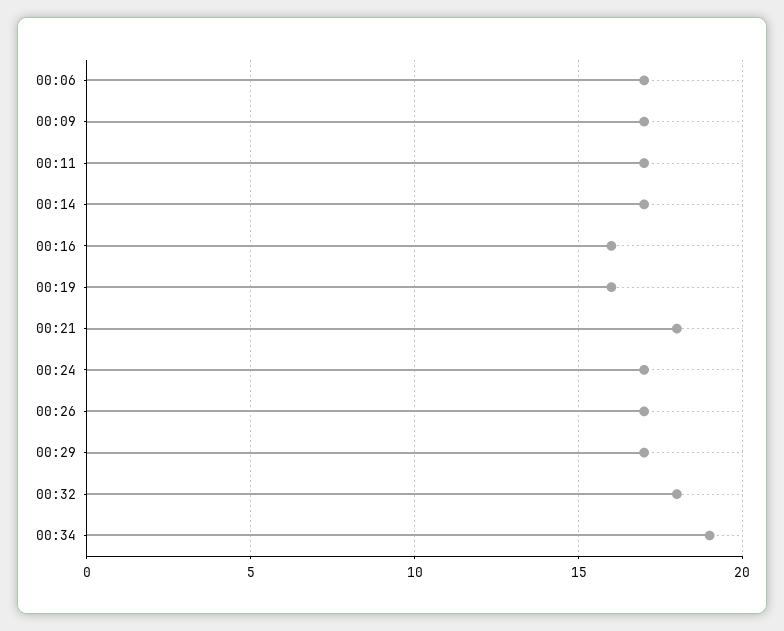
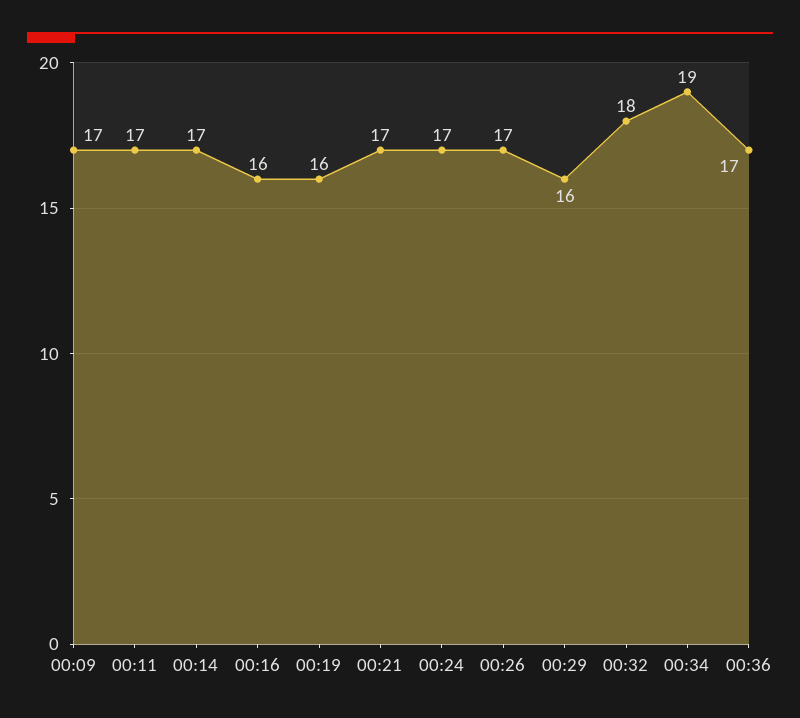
00:06: 17 -> none
00:21: 18 -> 17
00:29: 17 -> 16
00:36: none -> 17

